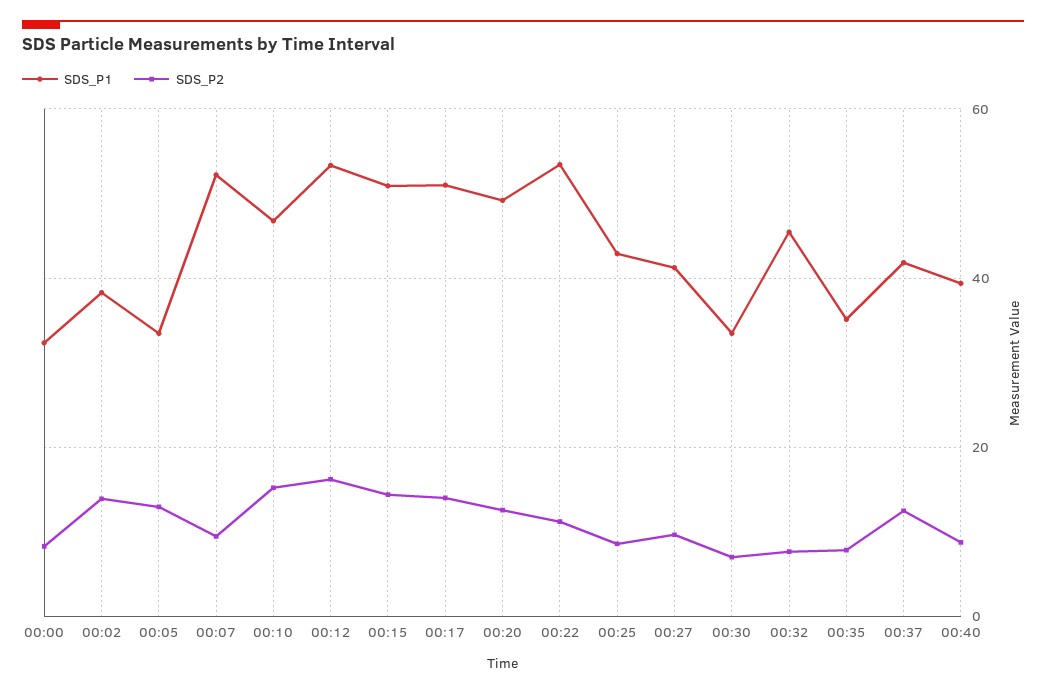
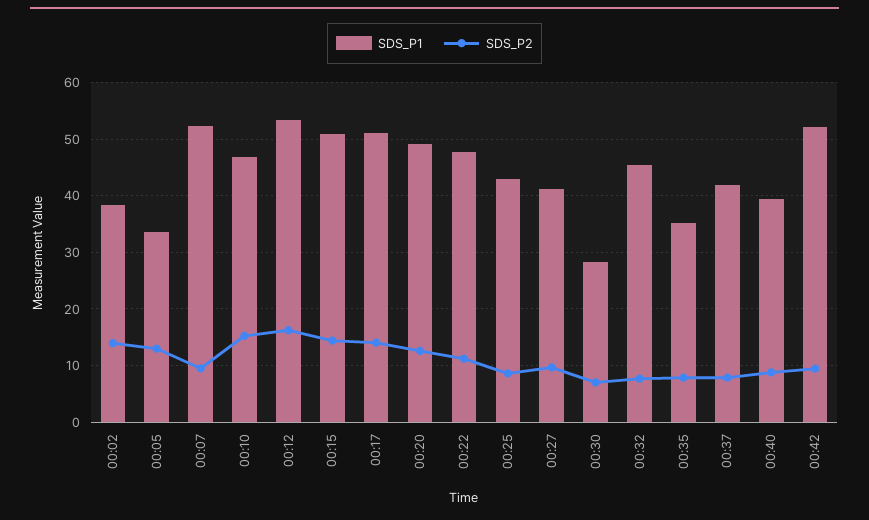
SDS_P1, 00:00: 32 -> none
SDS_P2, 00:00: 8 -> none
SDS_P1, 00:22: 54 -> 48
SDS_P1, 00:30: 34 -> 28
SDS_P2, 00:37: 12 -> 8
SDS_P1, 00:42: none -> 52
SDS_P2, 00:42: none -> 10

